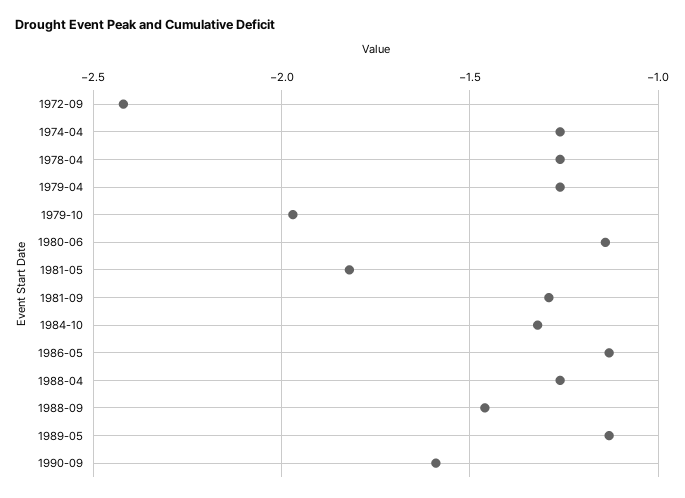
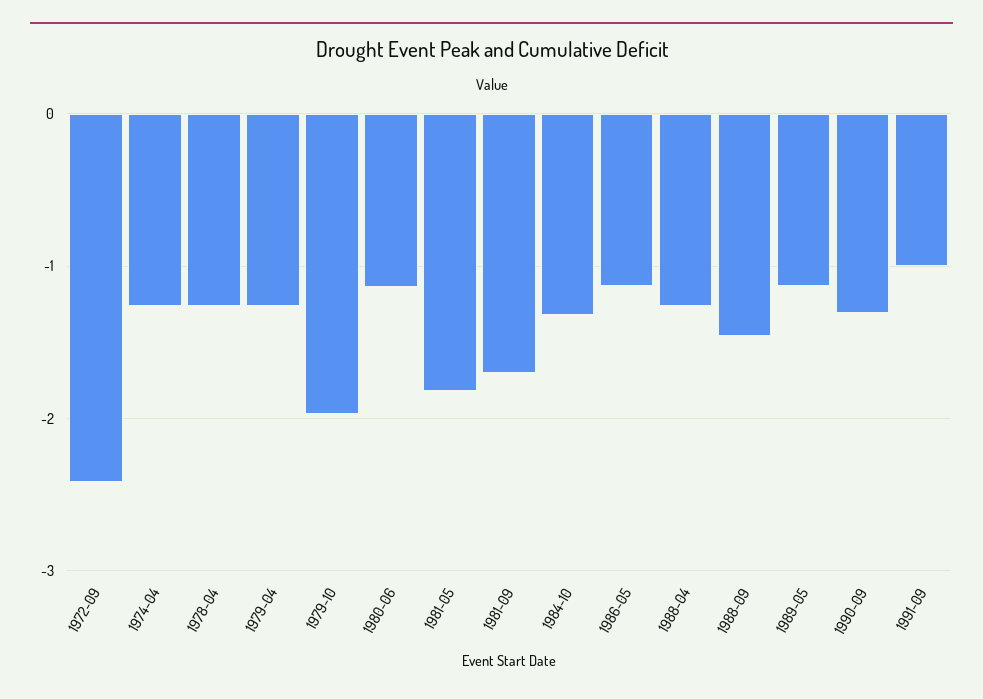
1981-09: -1.3 -> -1.7
1990-09: -1.6 -> -1.3
1991-09: none -> -1

